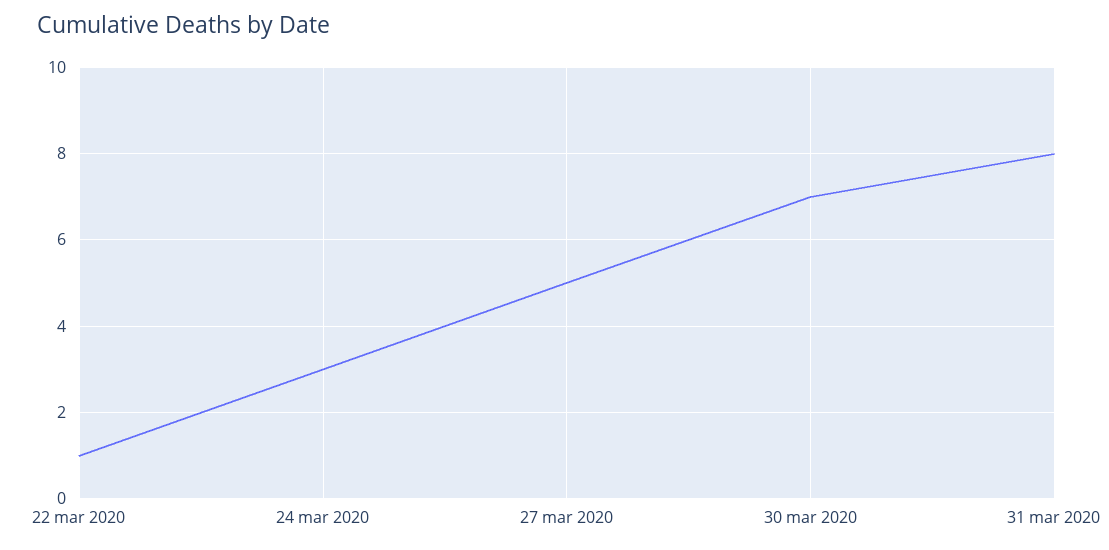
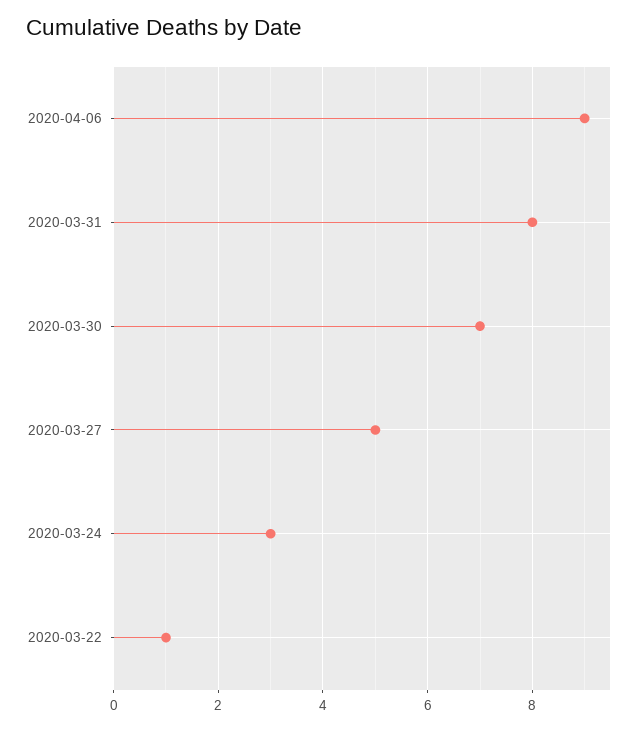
2020-04-06: none -> 9

